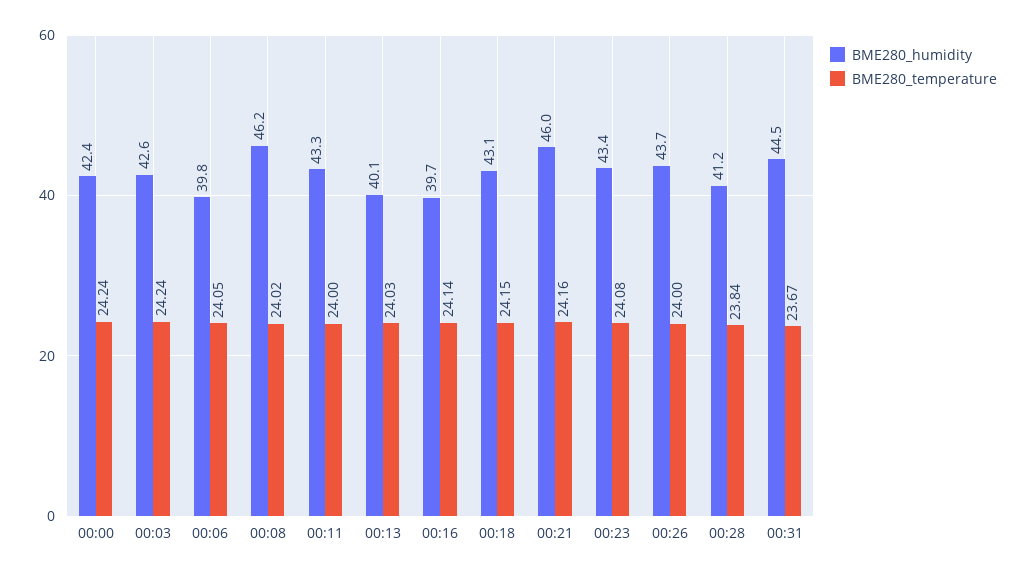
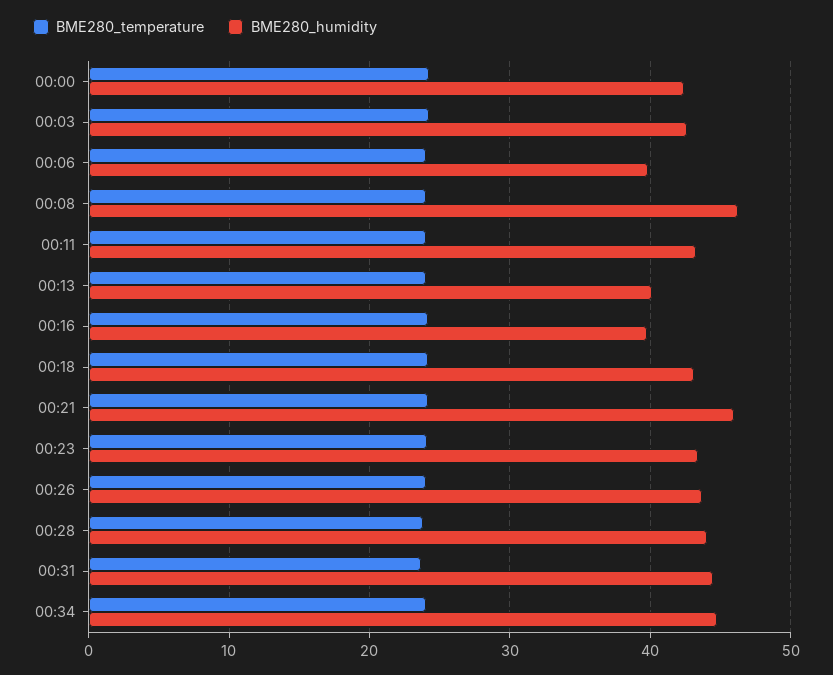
BME280_humidity, 00:28: 41.2 -> 44
BME280_temperature, 00:34: none -> 24
BME280_humidity, 00:34: none -> 45

